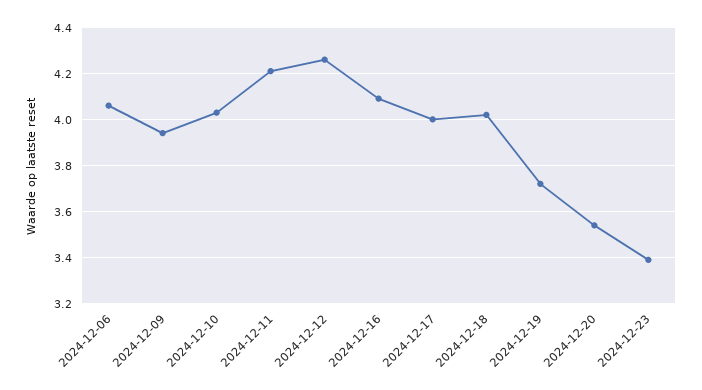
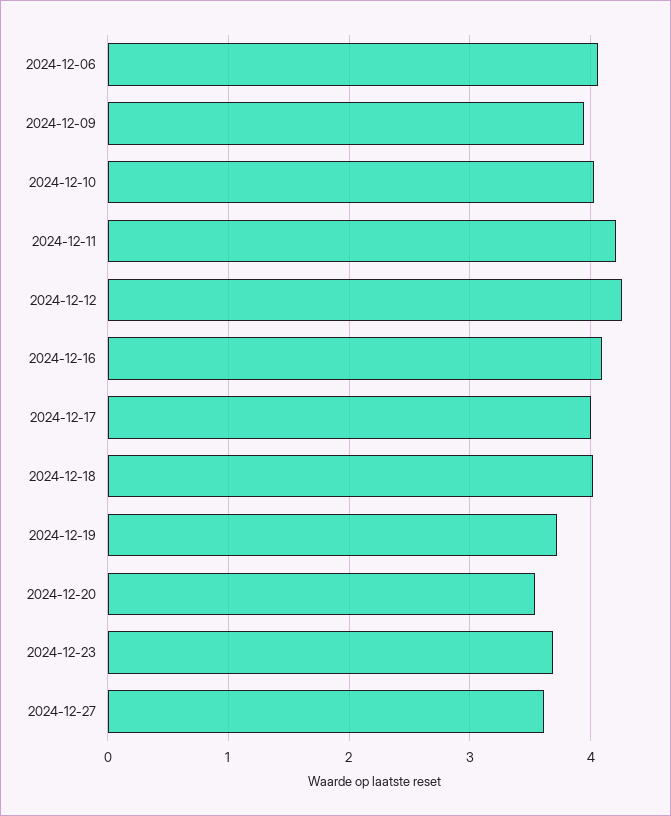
2024-12-23: 3.4 -> 3.7
2024-12-27: none -> 3.6

